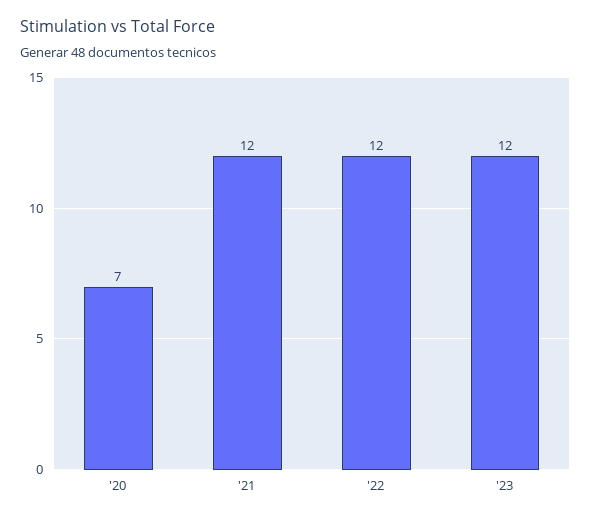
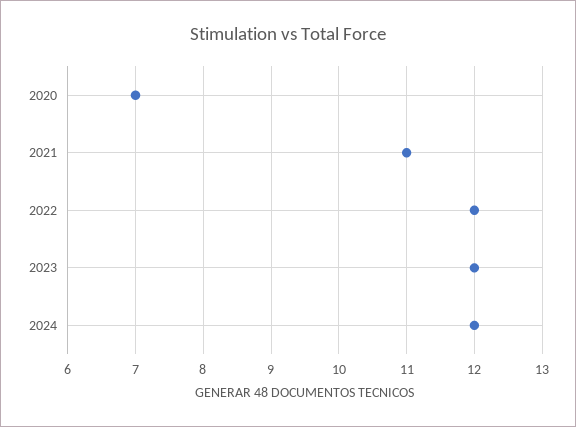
'21: 12 -> 11
2024: none -> 12

